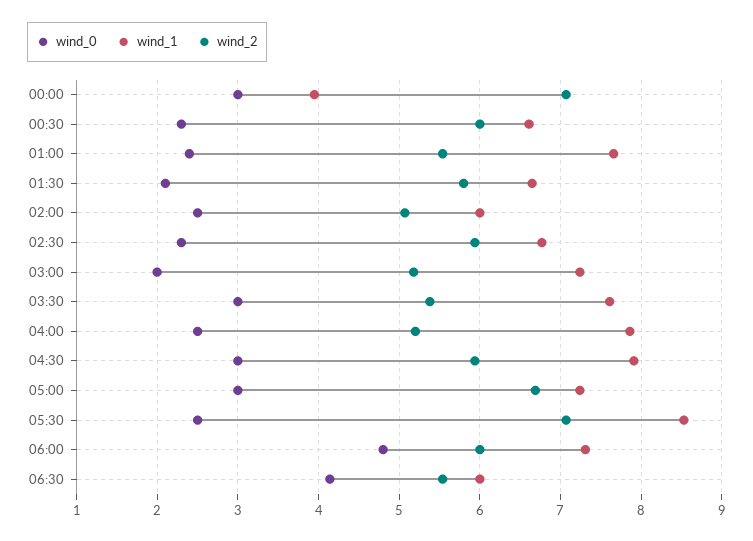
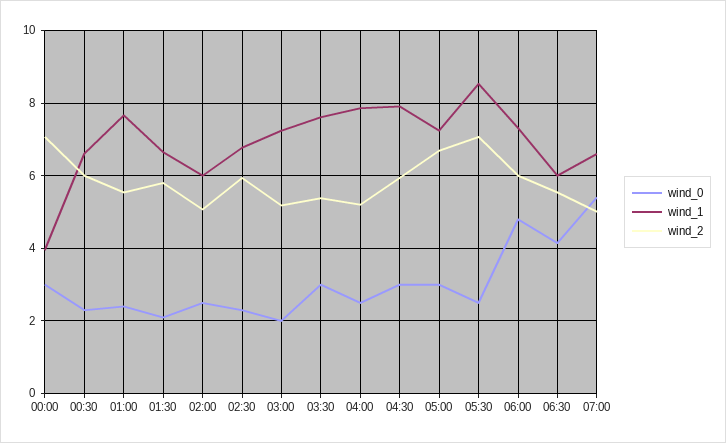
wind_0, 07:00: none -> 5.4
wind_1, 07:00: none -> 6.6
wind_2, 07:00: none -> 5

